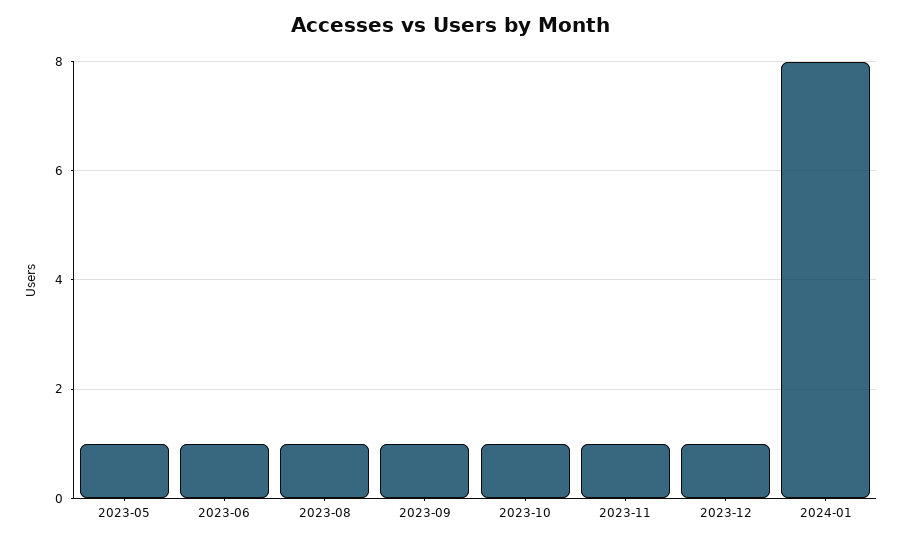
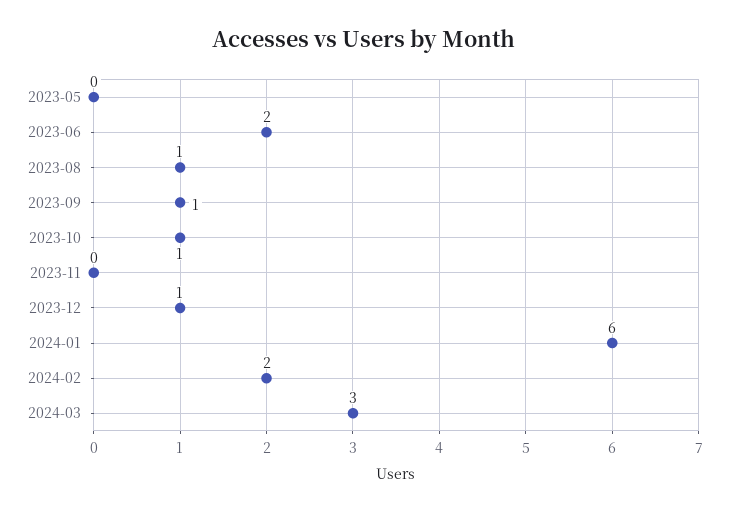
2023-05: 1 -> 0
2023-06: 1 -> 2
2023-11: 1 -> 0
2024-01: 8 -> 6
2024-02: none -> 2
2024-03: none -> 3

